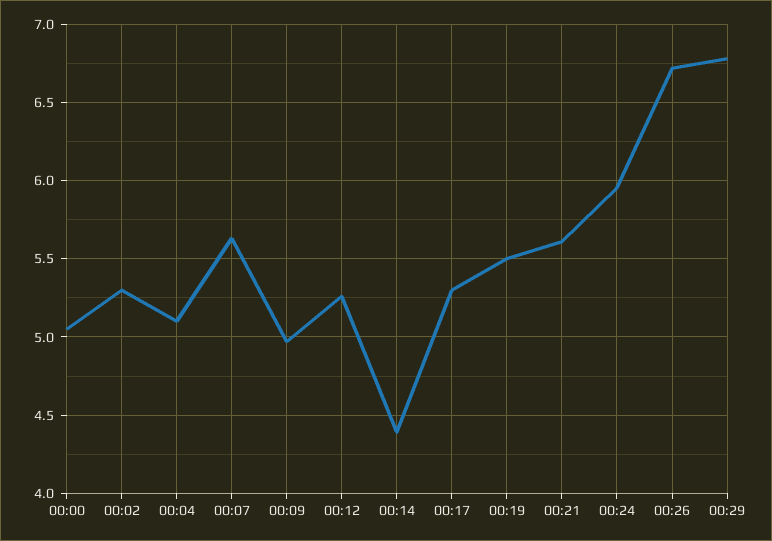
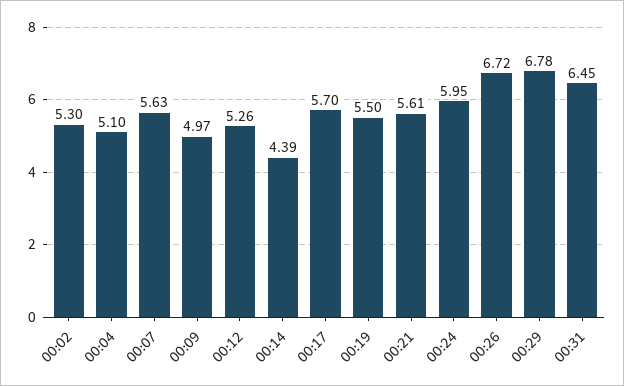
00:00: 5.05 -> none
00:17: 5.3 -> 5.7
00:31: none -> 6.45

